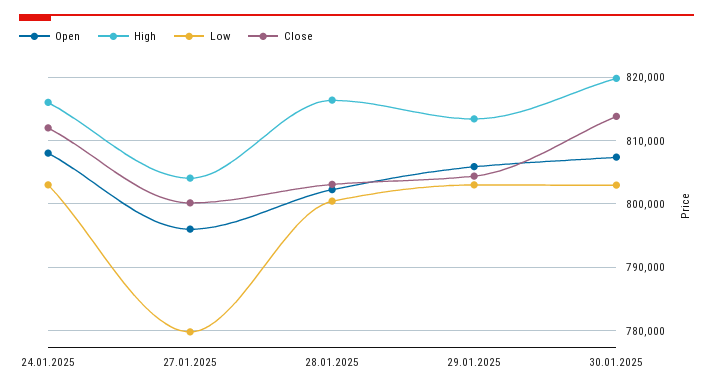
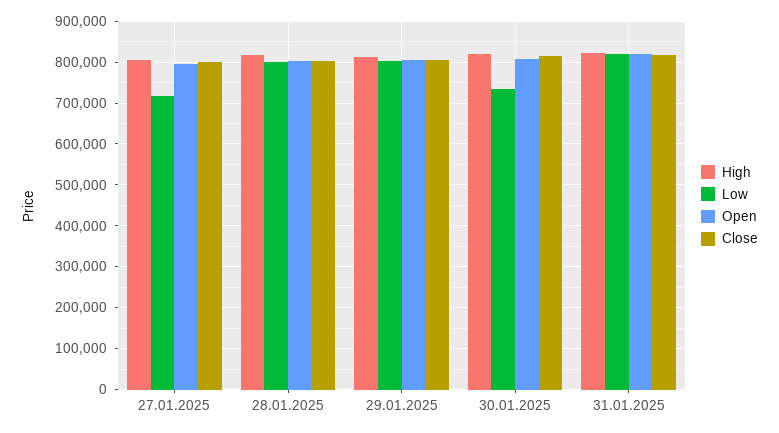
Open, 24.01.2025: 808000 -> none
High, 24.01.2025: 816000 -> none
Low, 24.01.2025: 803000 -> none
Close, 24.01.2025: 812000 -> none
Low, 27.01.2025: 780000 -> 720000
Low, 30.01.2025: 803000 -> 740000
High, 31.01.2025: none -> 820000
Low, 31.01.2025: none -> 820000
Open, 31.01.2025: none -> 820000
Close, 31.01.2025: none -> 820000

